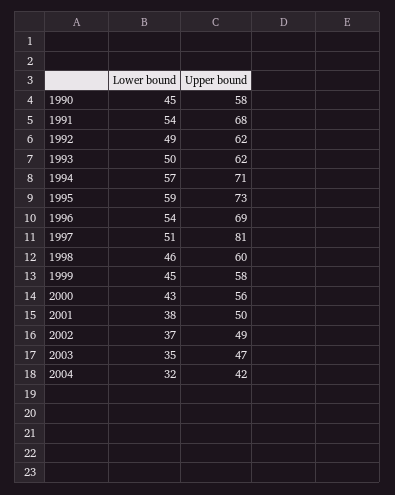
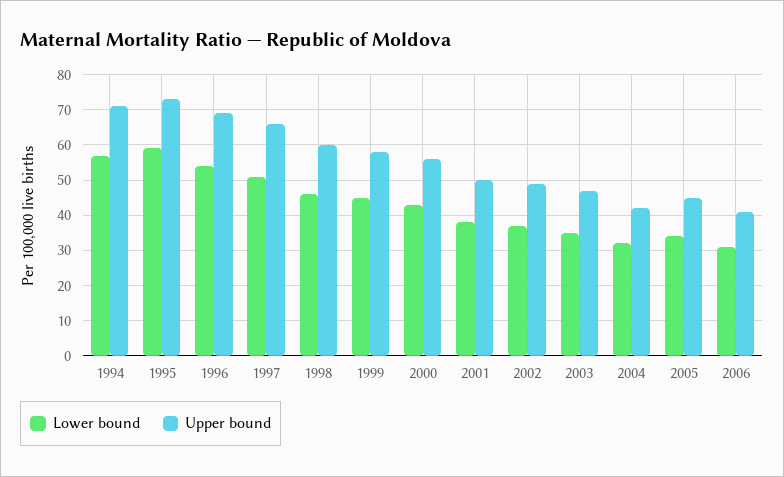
Lower bound, 1990: 45 -> none
Upper bound, 1990: 58 -> none
Lower bound, 1991: 54 -> none
Upper bound, 1991: 68 -> none
Lower bound, 1992: 49 -> none
Upper bound, 1992: 62 -> none
Lower bound, 1993: 50 -> none
Upper bound, 1993: 62 -> none
Upper bound, 1997: 81 -> 65
Lower bound, 2005: none -> 35
Upper bound, 2005: none -> 45
Lower bound, 2006: none -> 30
Upper bound, 2006: none -> 40

